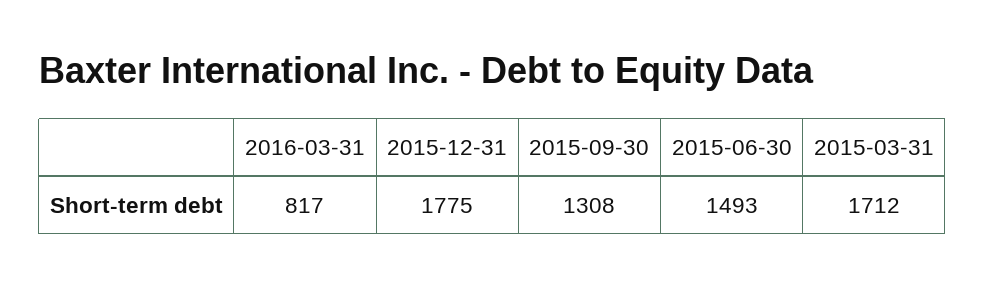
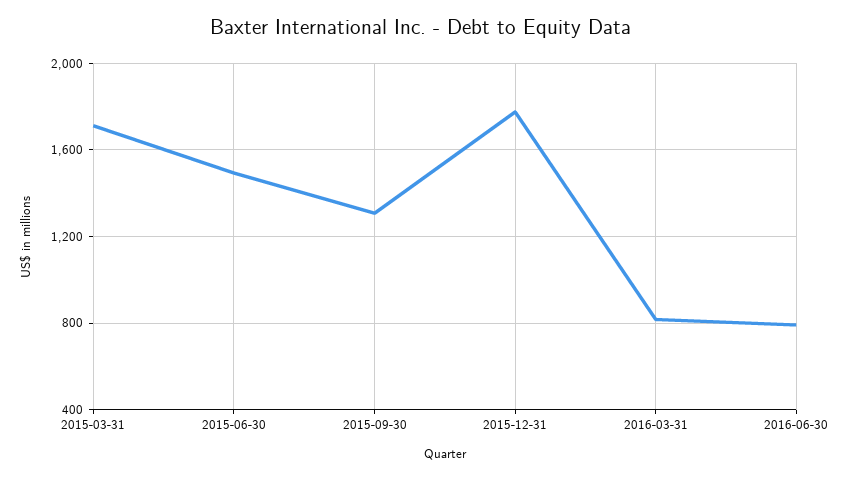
2016-06-30: none -> 800

